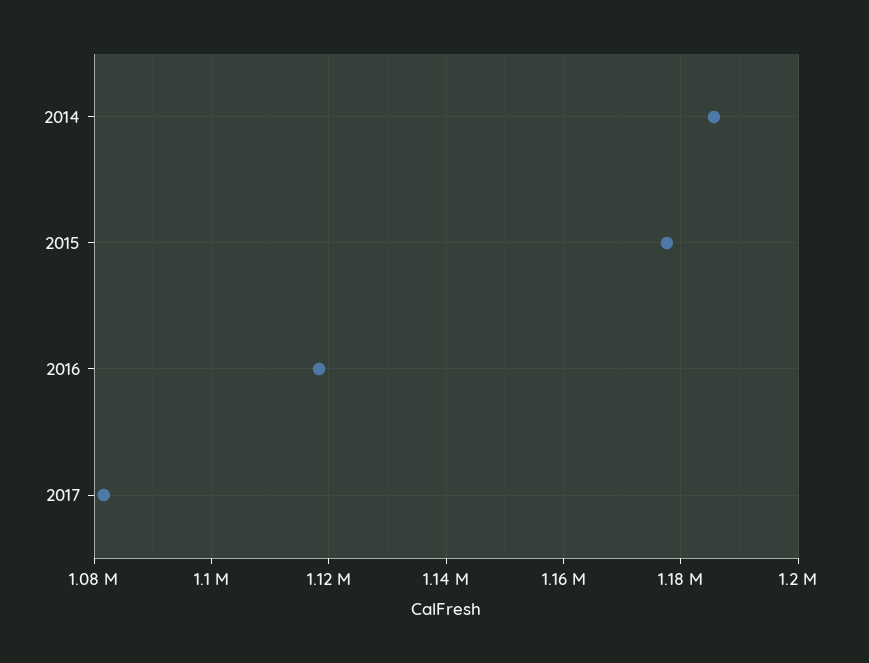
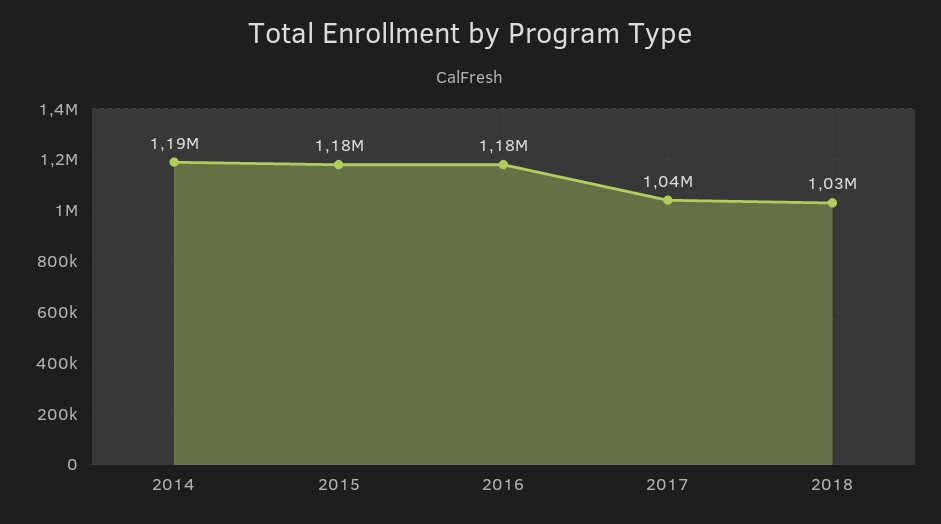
2016: 1118000 -> 1180000
2017: 1082000 -> 1040000
2018: none -> 1030000

